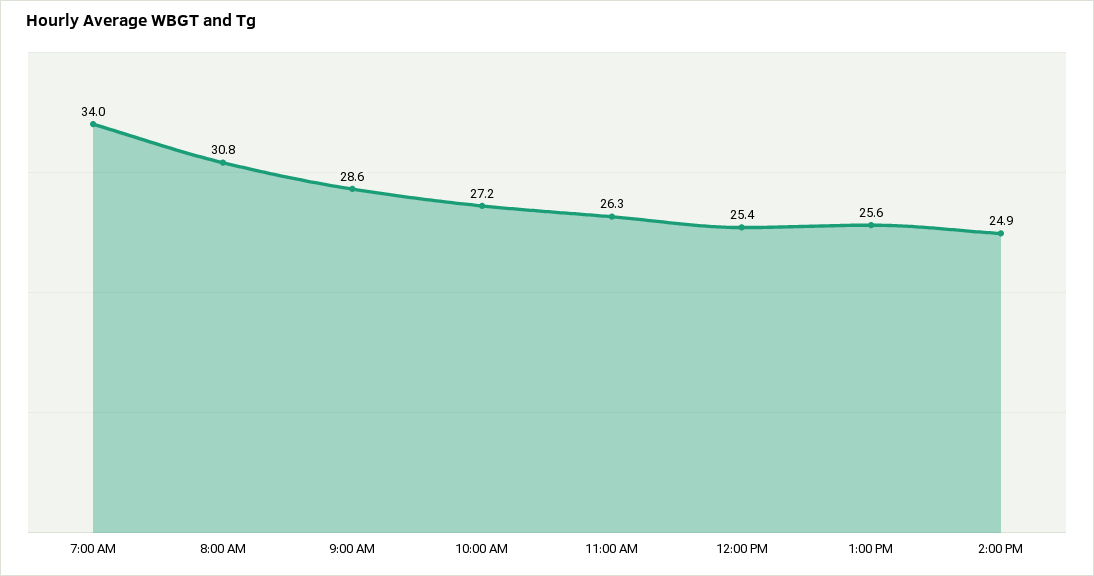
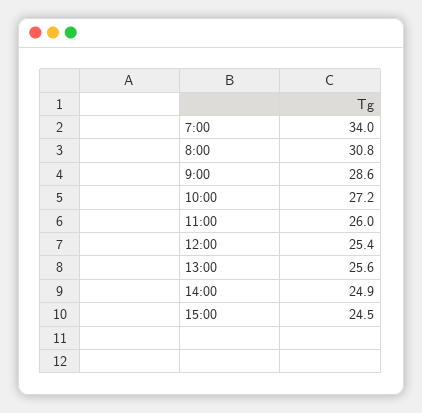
11:00 AM: 26.3 -> 26
15:00: none -> 24.5

